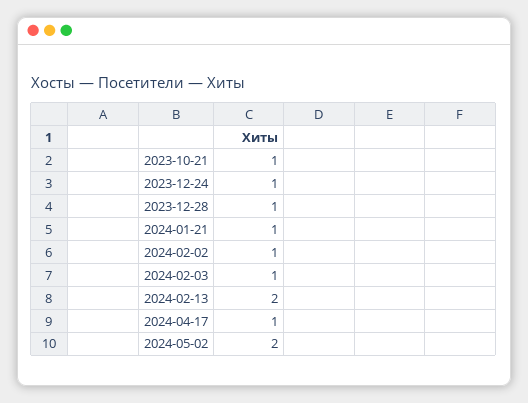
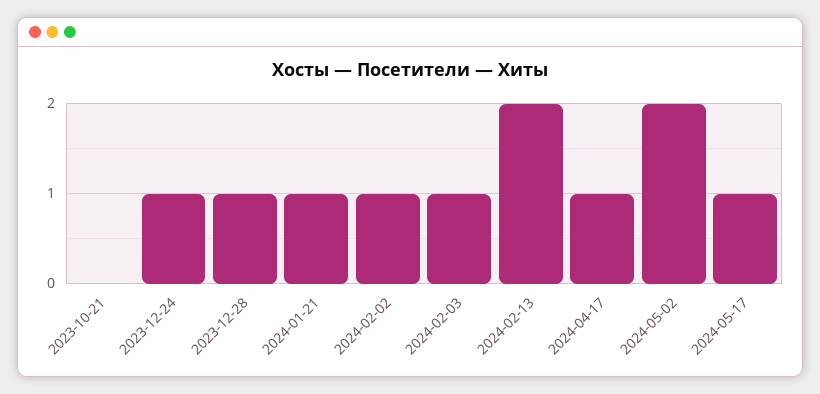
2023-10-21: 1 -> 0
2024-05-17: none -> 1

